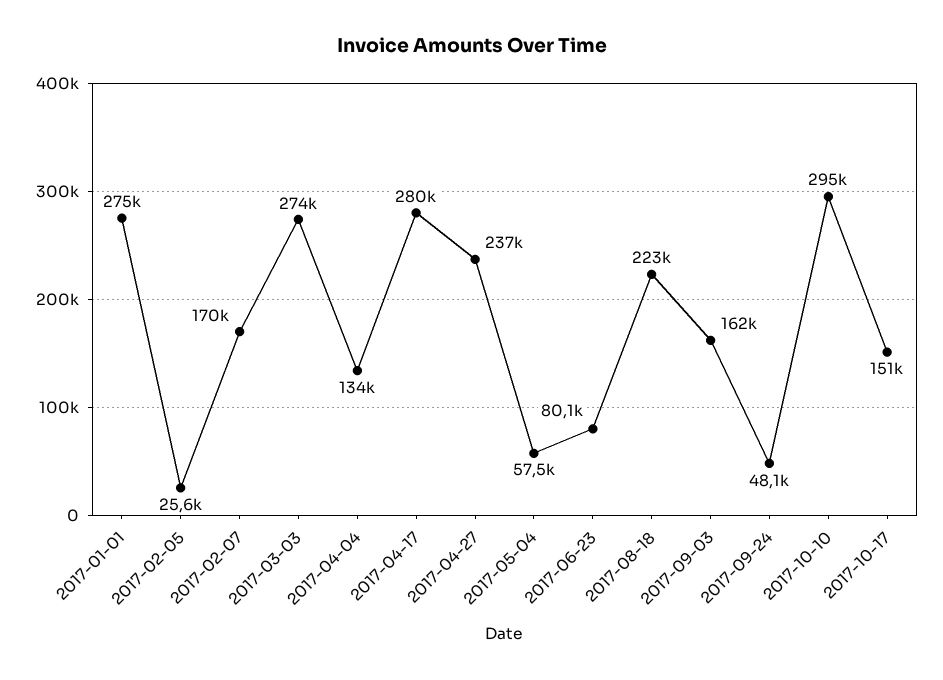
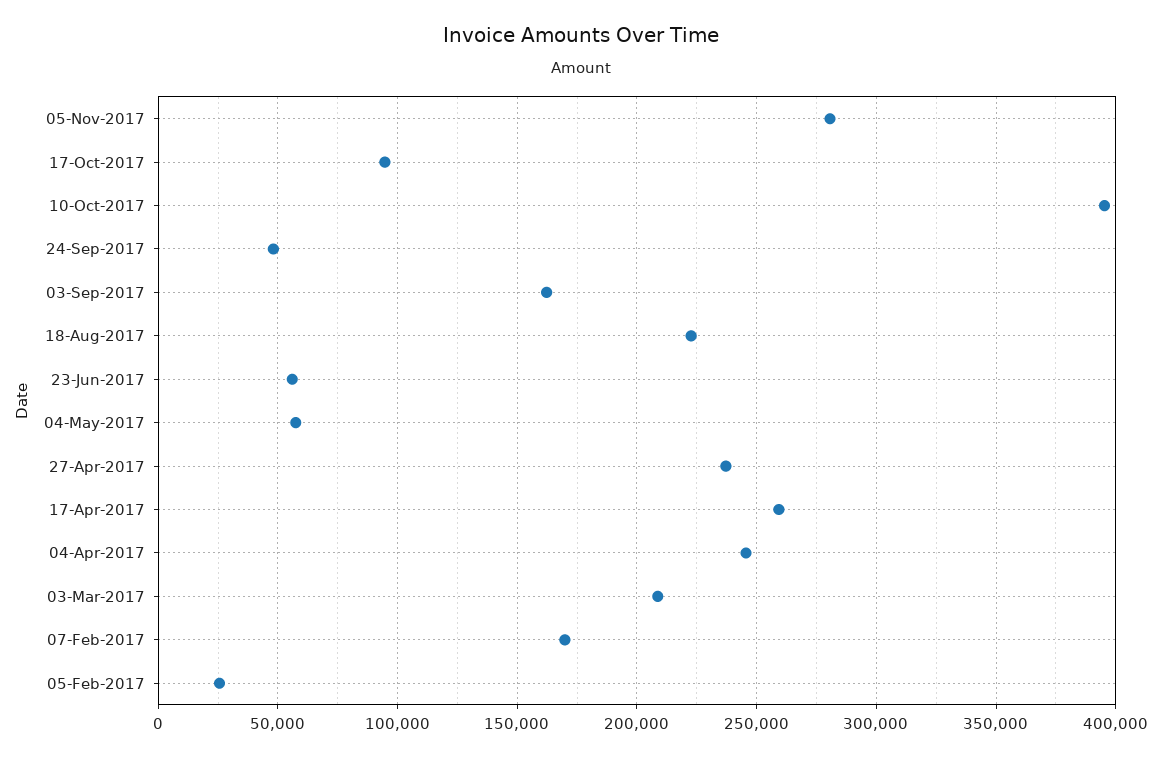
2017-01-01: 275000 -> none
2017-03-03: 274000 -> 210000
2017-04-04: 134000 -> 245000
2017-04-17: 280000 -> 260000
2017-06-23: 80100 -> 55000
2017-10-10: 295000 -> 395000
2017-10-17: 151000 -> 95000
05-Nov-2017: none -> 280000

